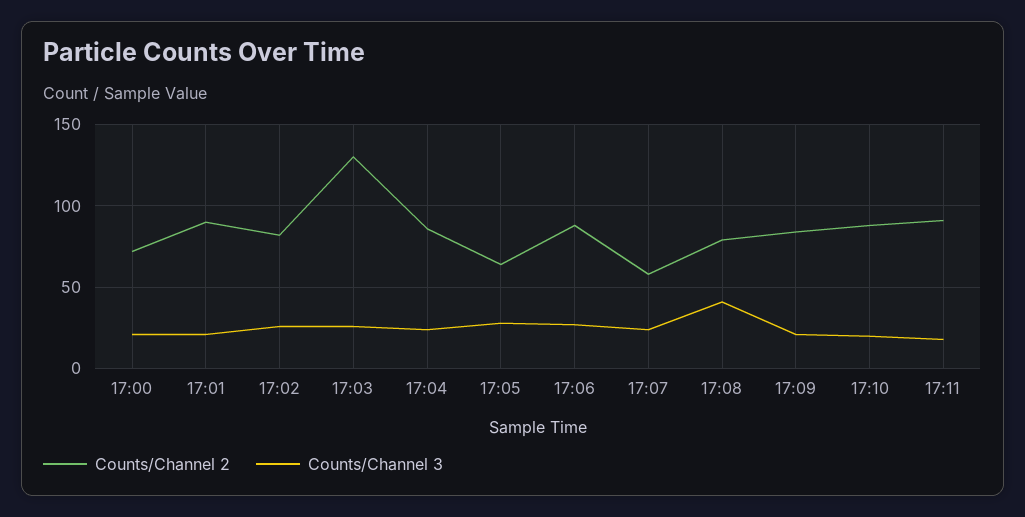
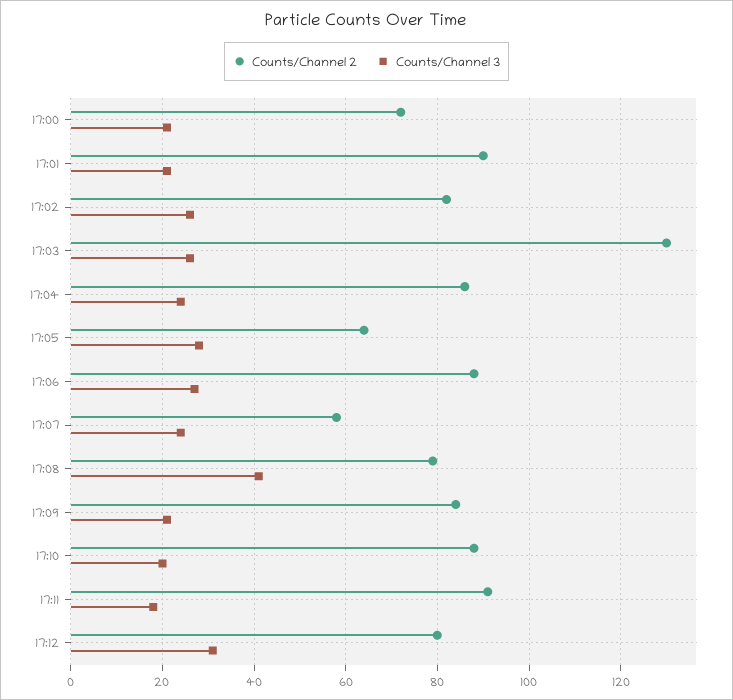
Counts/Channel 2, 17:12: none -> 80
Counts/Channel 3, 17:12: none -> 30

